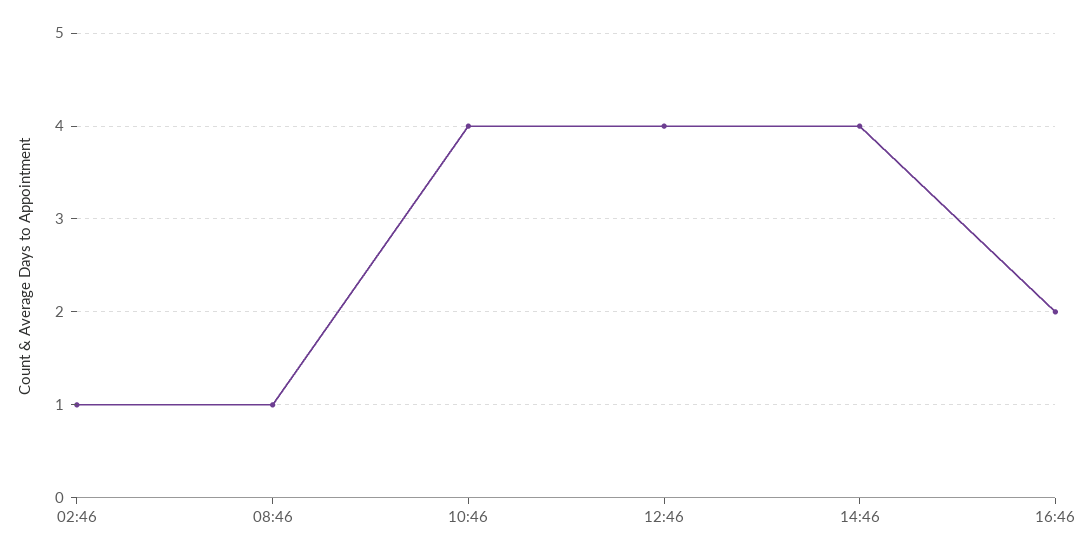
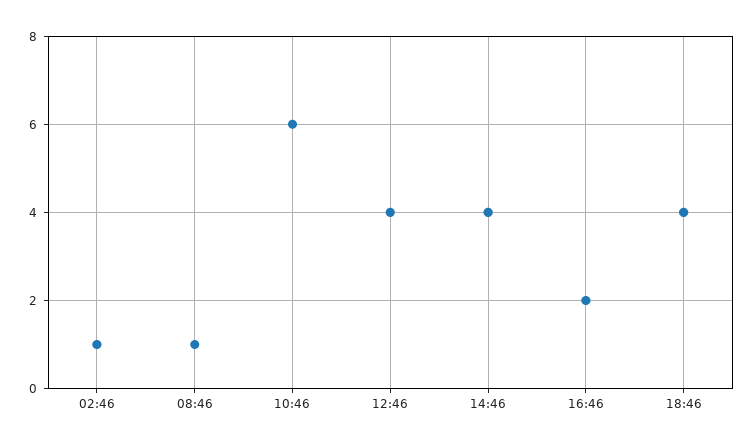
10:46: 4 -> 6
18:46: none -> 4

